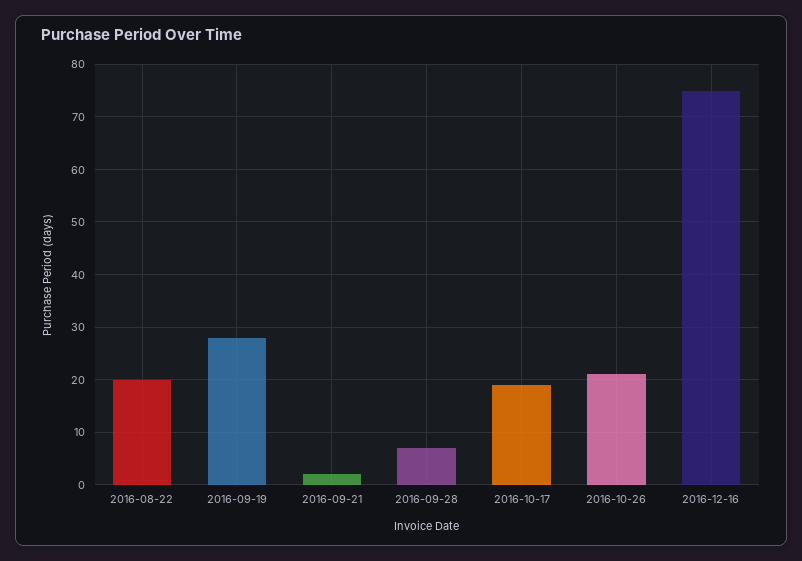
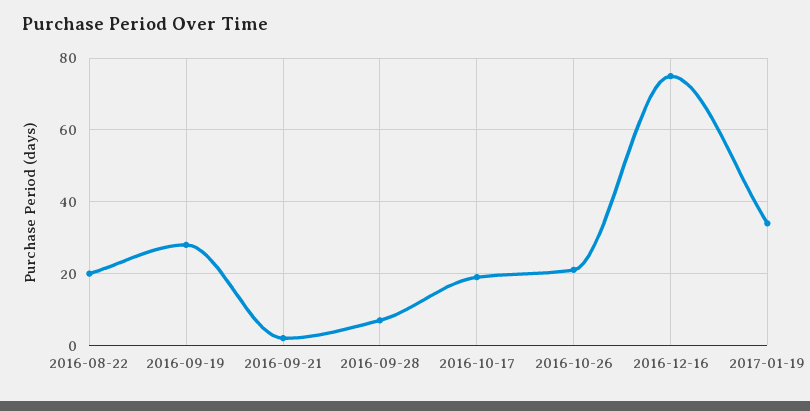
2017-01-19: none -> 35

